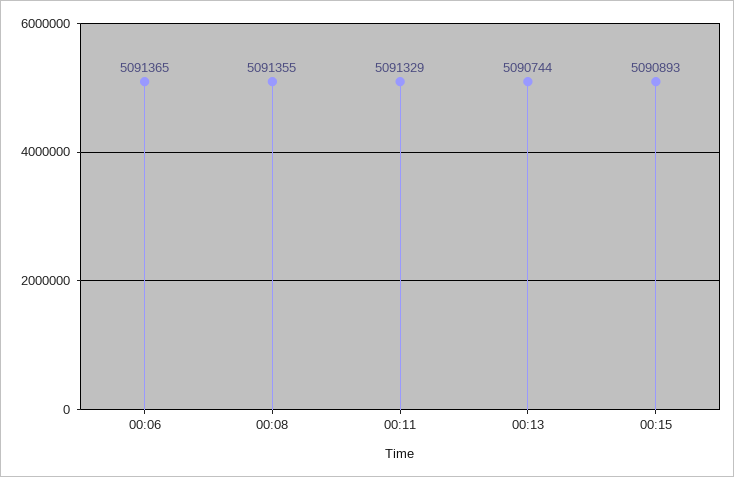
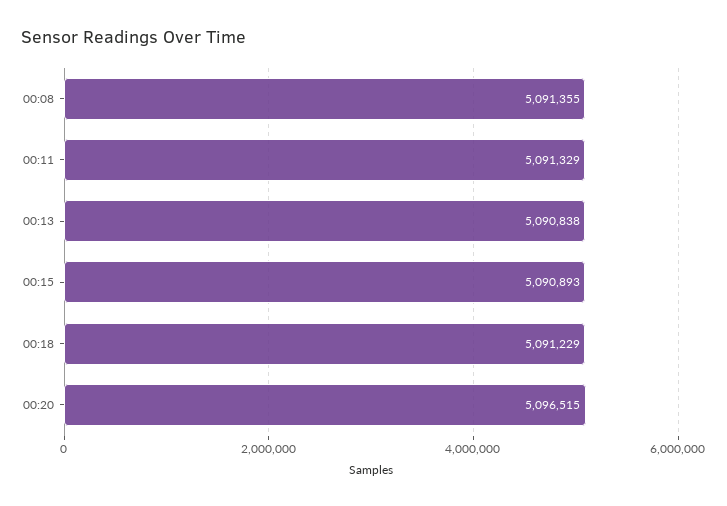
00:06: 5091365 -> none
00:13: 5090744 -> 5090838
00:18: none -> 5091229
00:20: none -> 5096515

